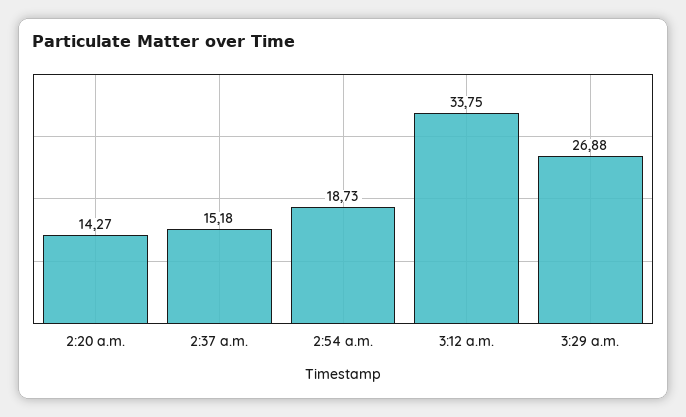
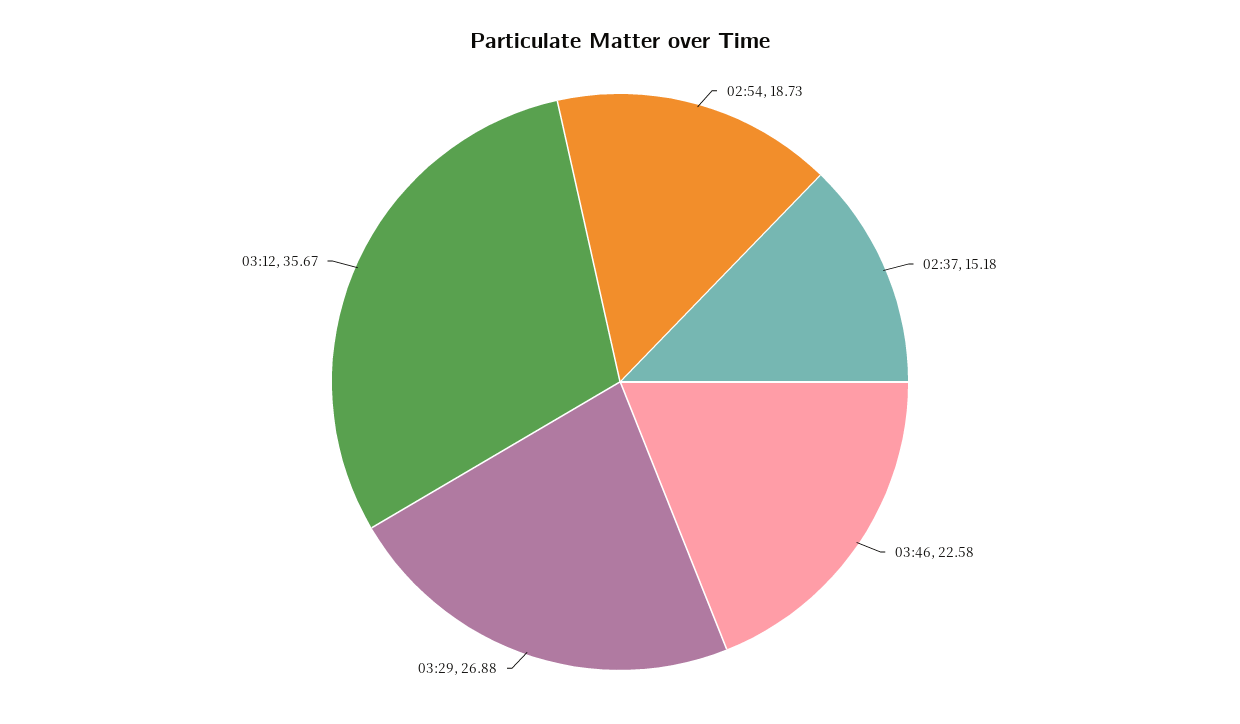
2:20 a.m.: 14.27 -> none
3:12 a.m.: 33.75 -> 35.67
03:46: none -> 22.58

